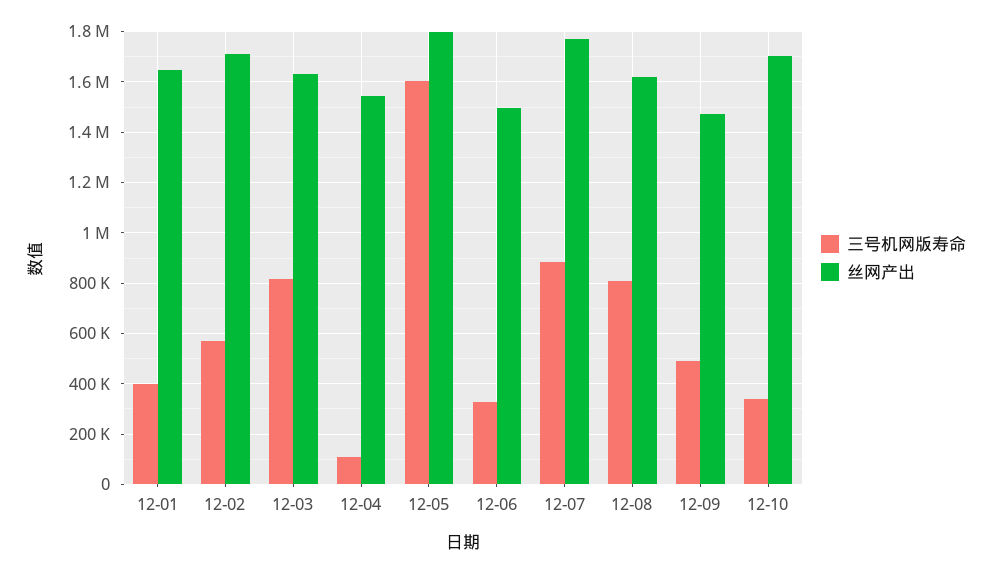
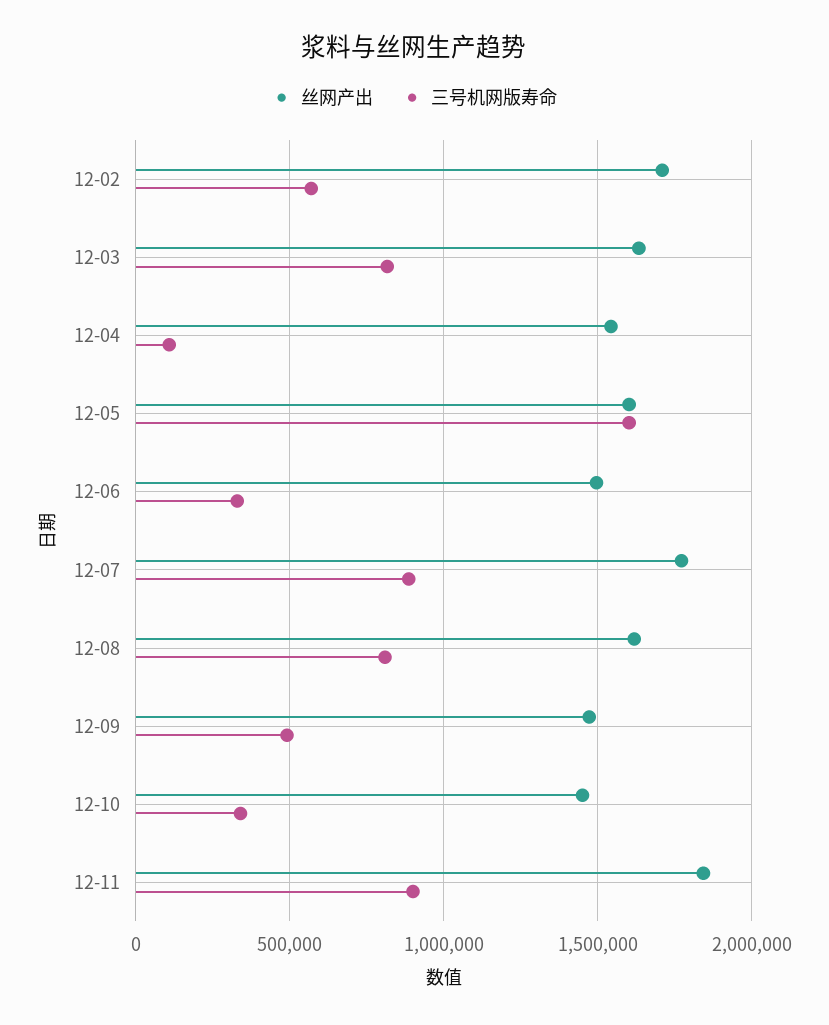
三号机网版寿命, 12-01: 400000 -> none
丝网产出, 12-01: 1650000 -> none
丝网产出, 12-05: 1800000 -> 1600000
丝网产出, 12-10: 1700000 -> 1450000
丝网产出, 12-11: none -> 1850000
三号机网版寿命, 12-11: none -> 900000

